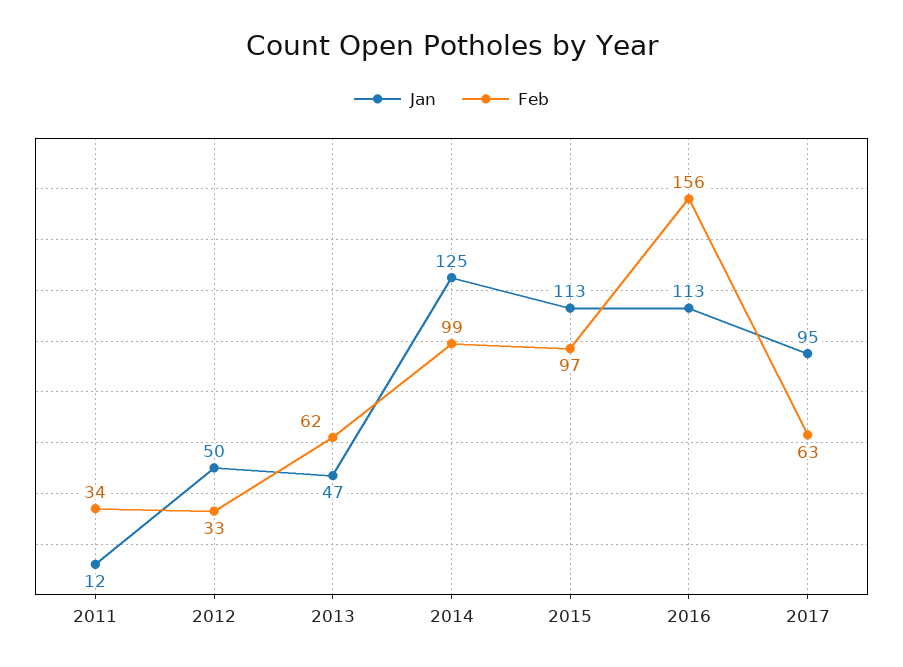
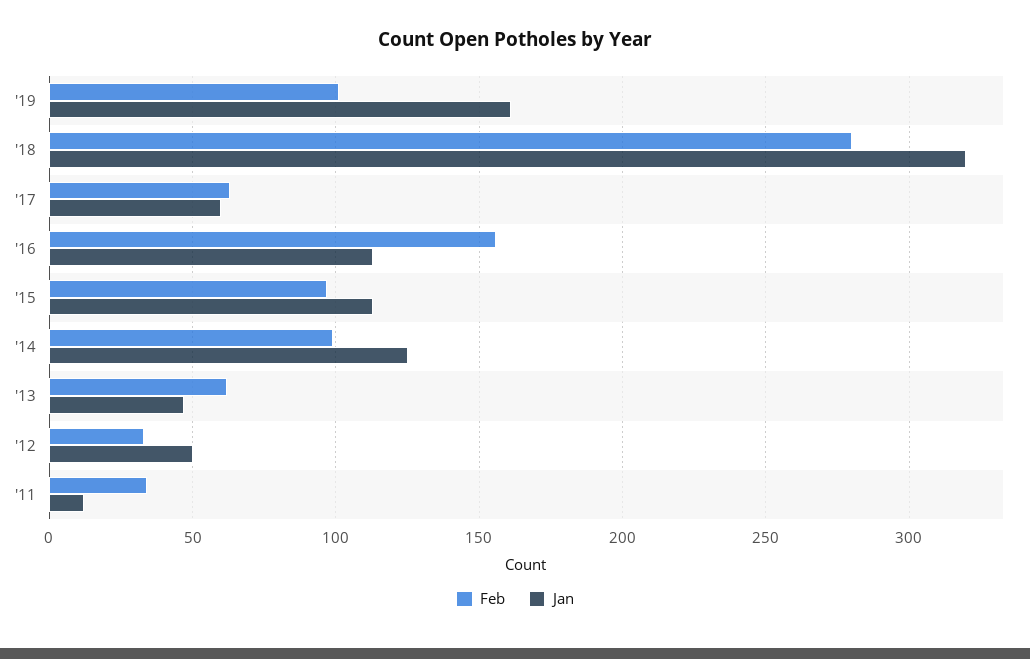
Jan, 2017: 95 -> 60
Feb, '19: none -> 100
Jan, '19: none -> 160
Feb, '18: none -> 280
Jan, '18: none -> 320

